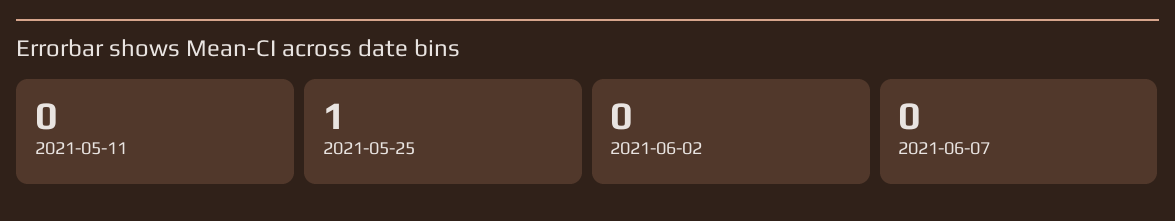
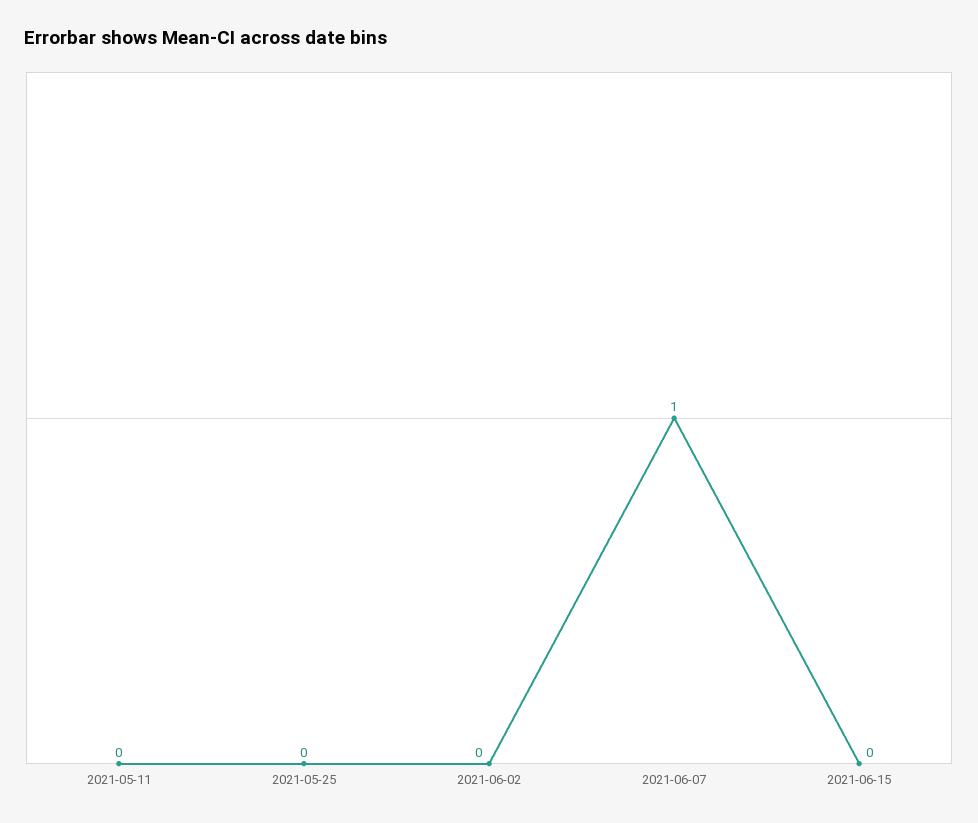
2021-05-25: 1 -> 0
2021-06-07: 0 -> 1
2021-06-15: none -> 0

